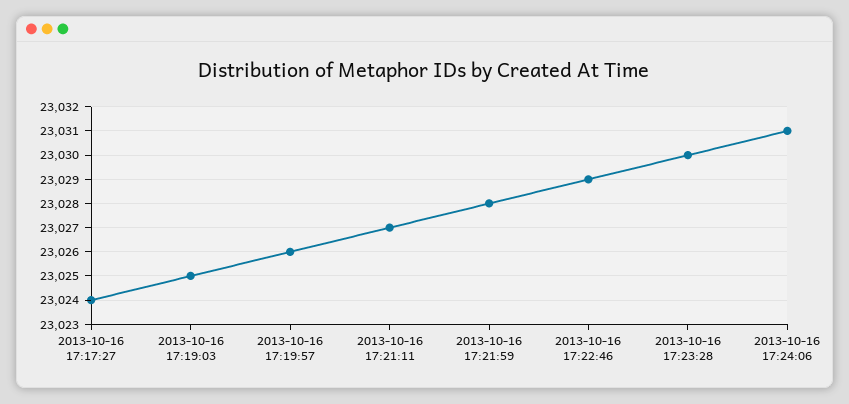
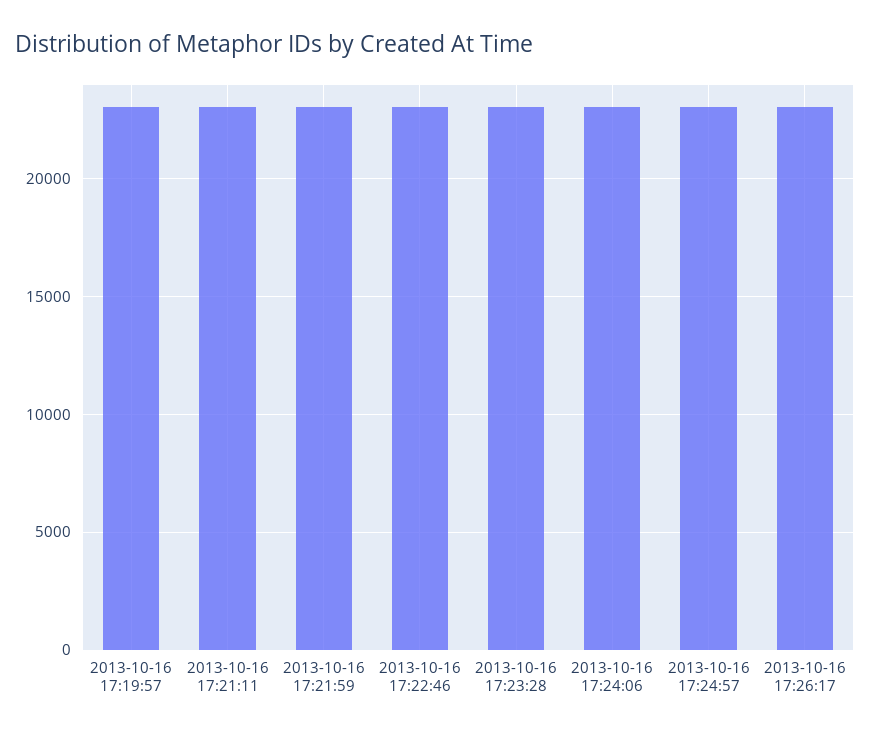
2013-10-16 17:17:27: 23024 -> none
2013-10-16 17:19:03: 23025 -> none
2013-10-16 17:24:57: none -> 23000
2013-10-16 17:26:17: none -> 23000

